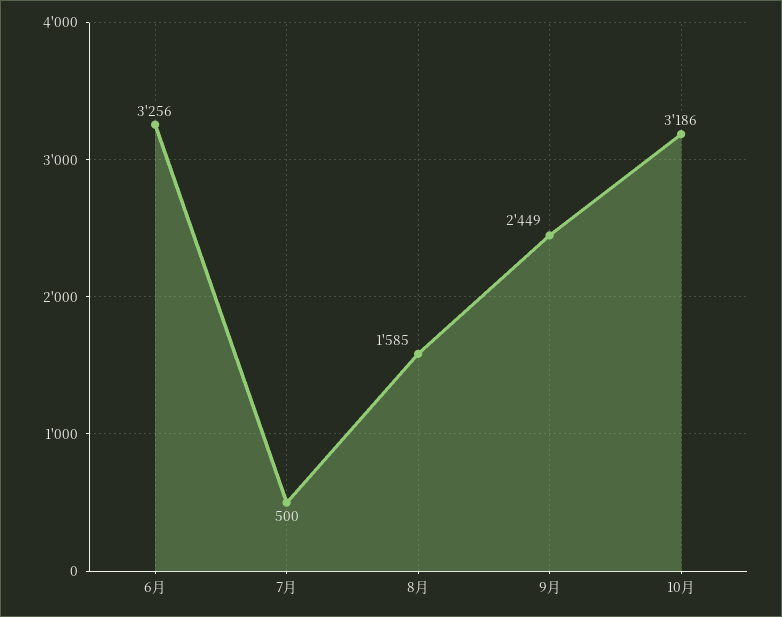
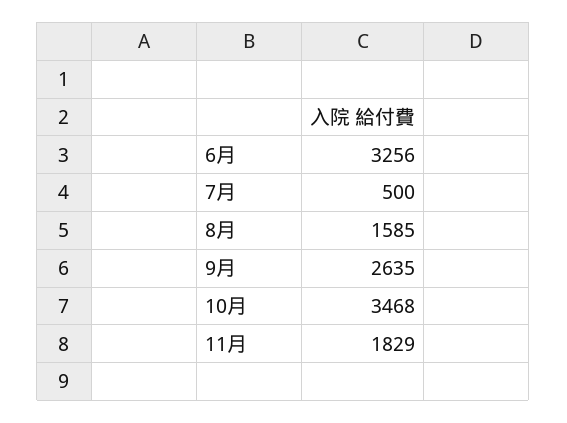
9月: 2449 -> 2635
10月: 3186 -> 3468
11月: none -> 1829

